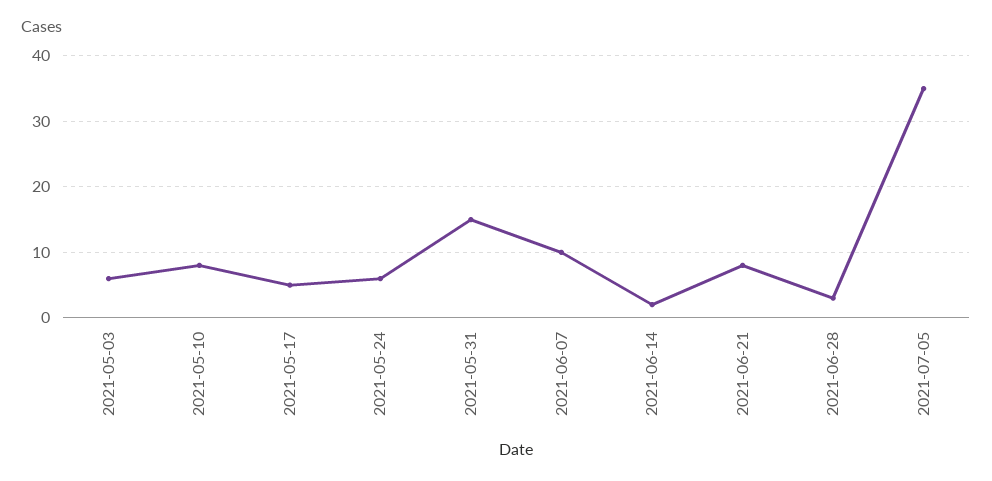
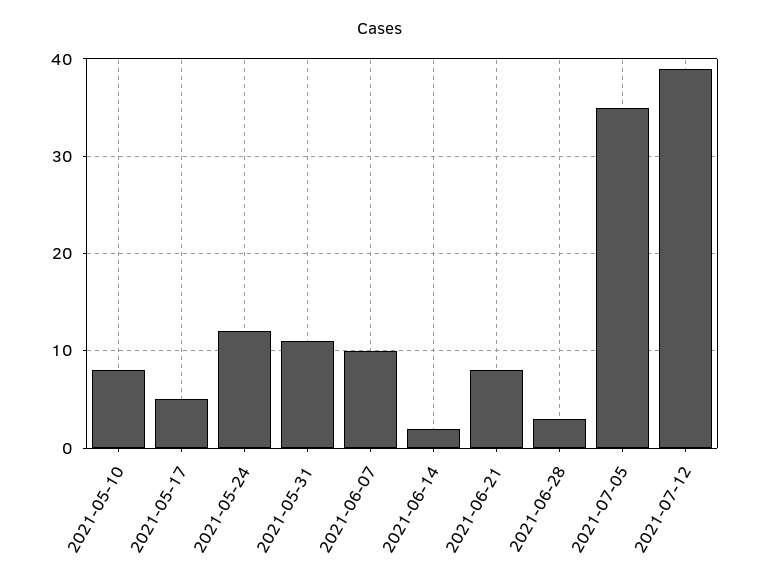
2021-05-03: 6 -> none
2021-05-24: 6 -> 12
2021-05-31: 15 -> 11
2021-07-12: none -> 39

